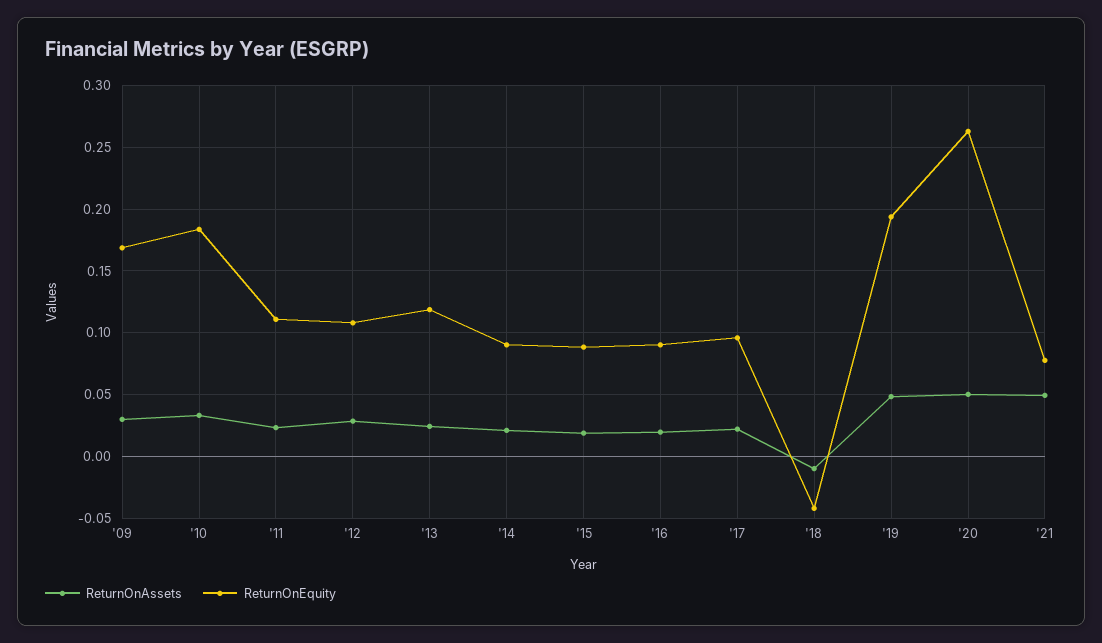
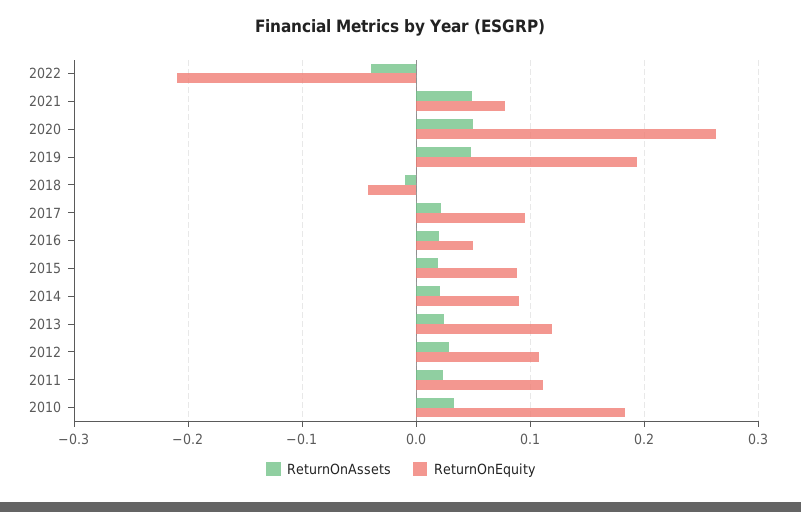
ReturnOnAssets, '09: 0.03 -> none
ReturnOnEquity, '09: 0.17 -> none
ReturnOnEquity, '16: 0.09 -> 0.05
ReturnOnAssets, 2022: none -> -0.04
ReturnOnEquity, 2022: none -> -0.21

